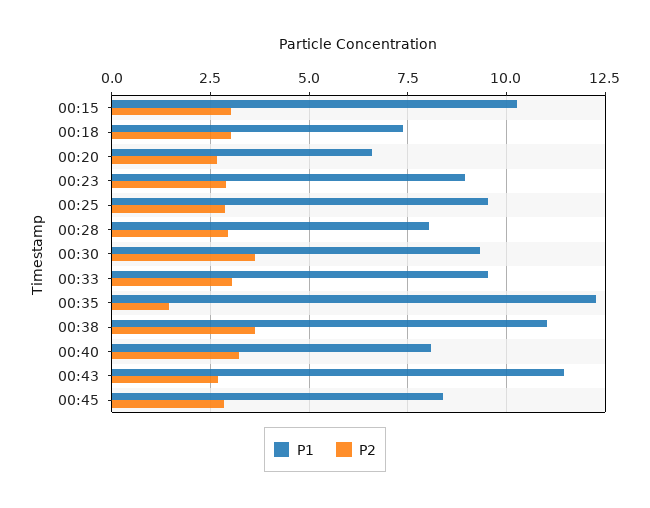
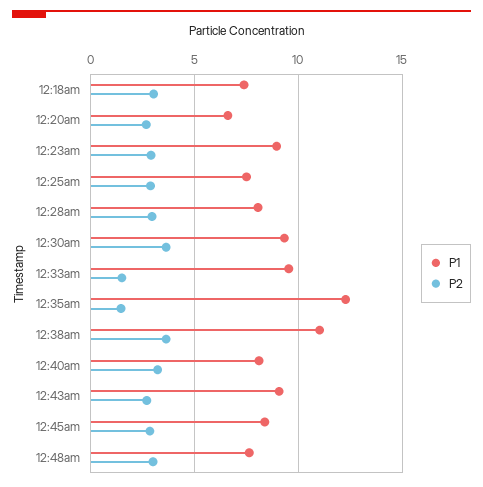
P1, 00:15: 10.25 -> none
P2, 00:15: 3 -> none
P1, 00:25: 9.5 -> 7.5
P2, 00:33: 3 -> 1.5
P1, 00:43: 11.5 -> 9
P1, 12:48am: none -> 7.5
P2, 12:48am: none -> 3

